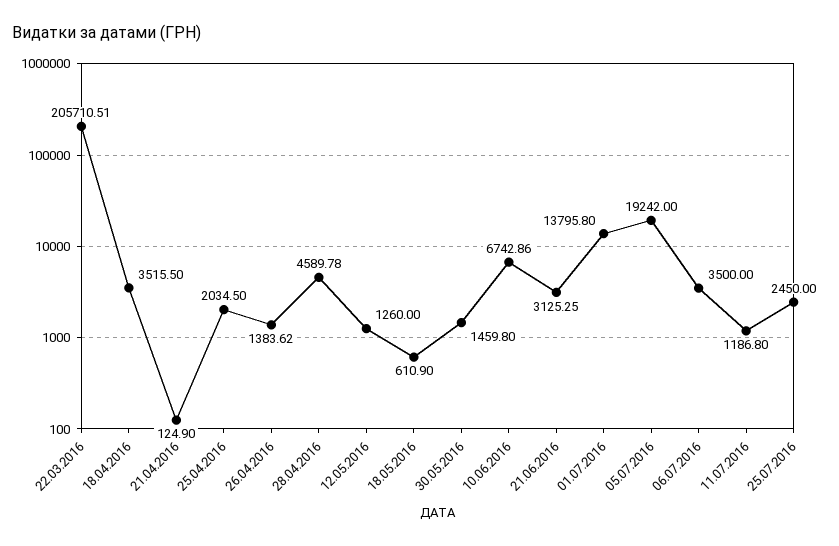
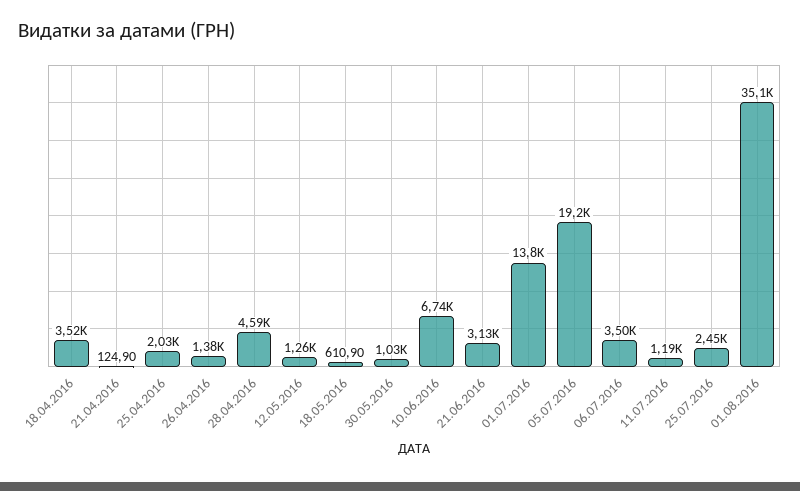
22.03.2016: 205710.51 -> none
30.05.2016: 1459.8 -> 1030
01.08.2016: none -> 35100

